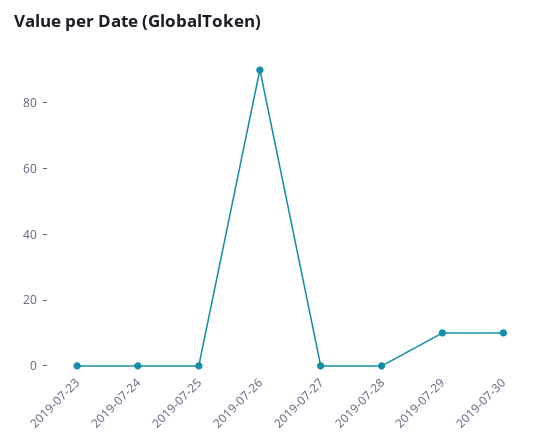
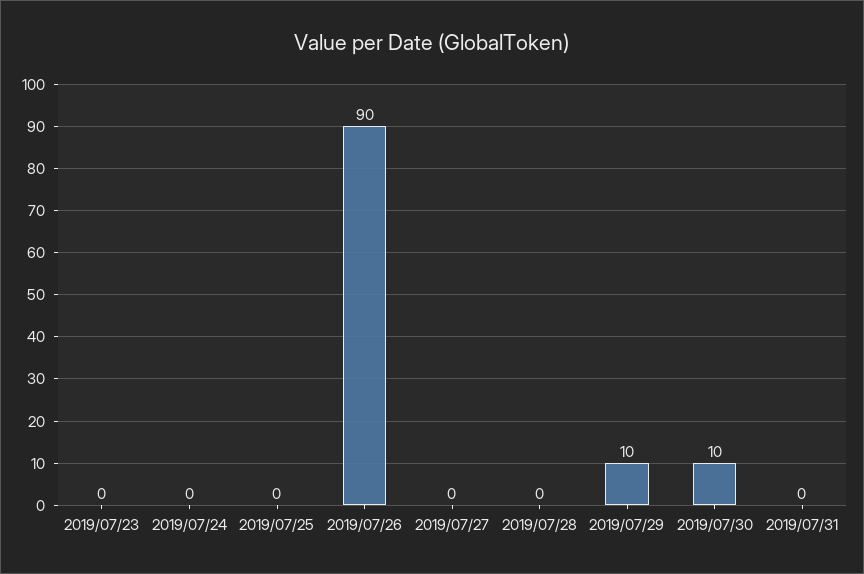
2019/07/31: none -> 0

